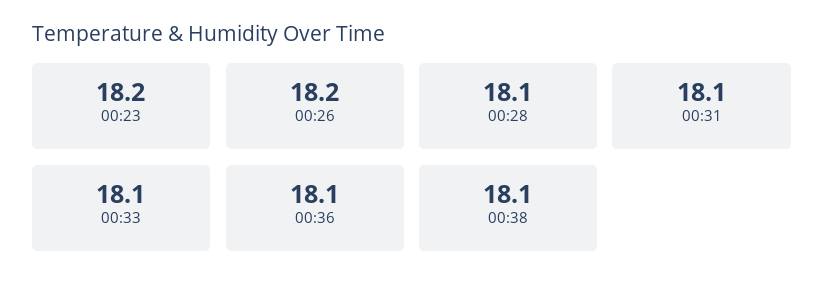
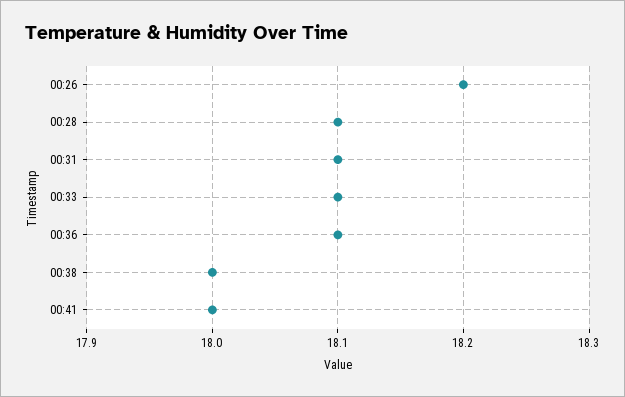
00:23: 18.2 -> none
00:38: 18.1 -> 18
00:41: none -> 18

